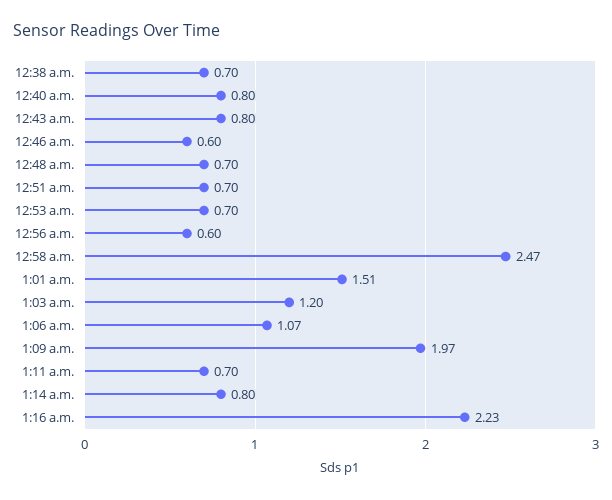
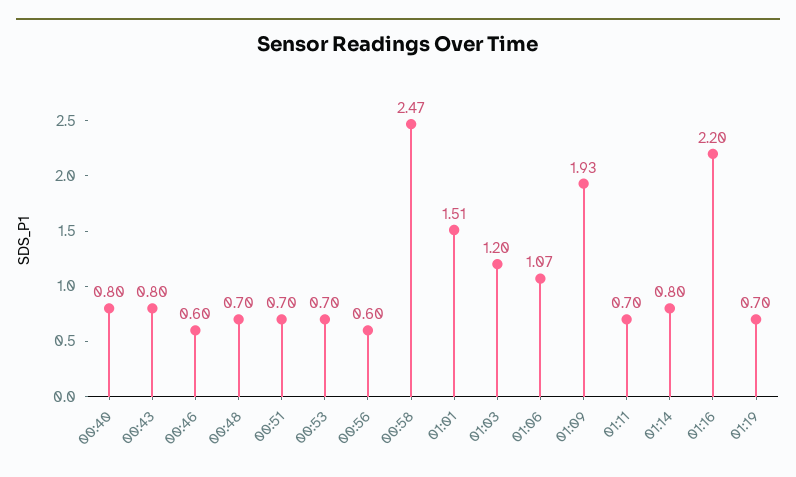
12:38 a.m.: 0.7 -> none
1:09 a.m.: 1.97 -> 1.93
1:16 a.m.: 2.23 -> 2.2
01:19: none -> 0.7

